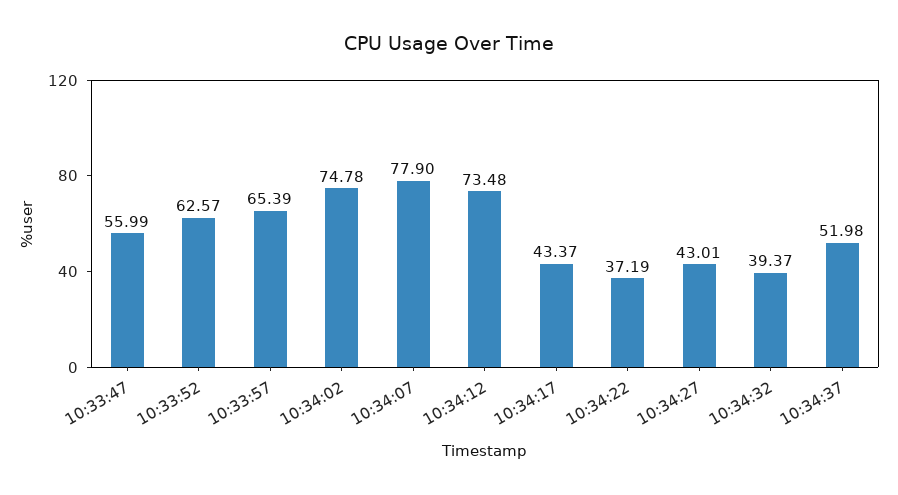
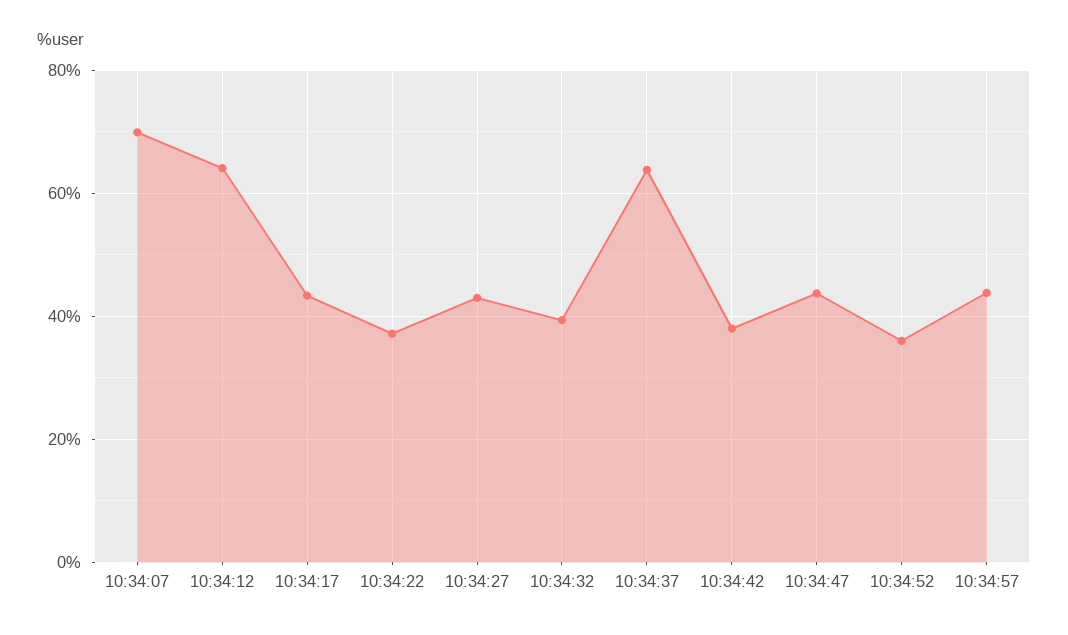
10:33:47: 55.99 -> none
10:33:52: 62.57 -> none
10:33:57: 65.39 -> none
10:34:02: 74.78 -> none
10:34:07: 77.9 -> 70
10:34:12: 73.48 -> 64
10:34:37: 51.98 -> 64
10:34:42: none -> 38
10:34:47: none -> 44
10:34:52: none -> 36
10:34:57: none -> 44

